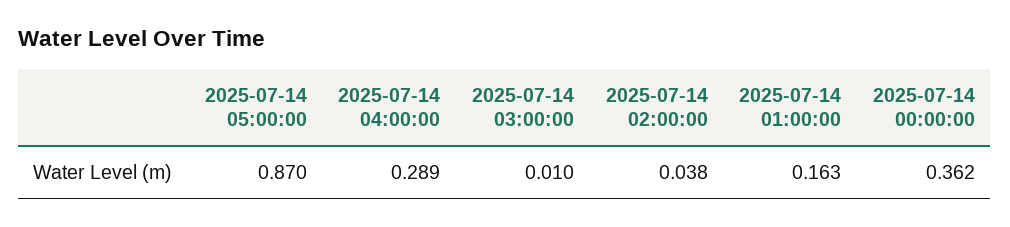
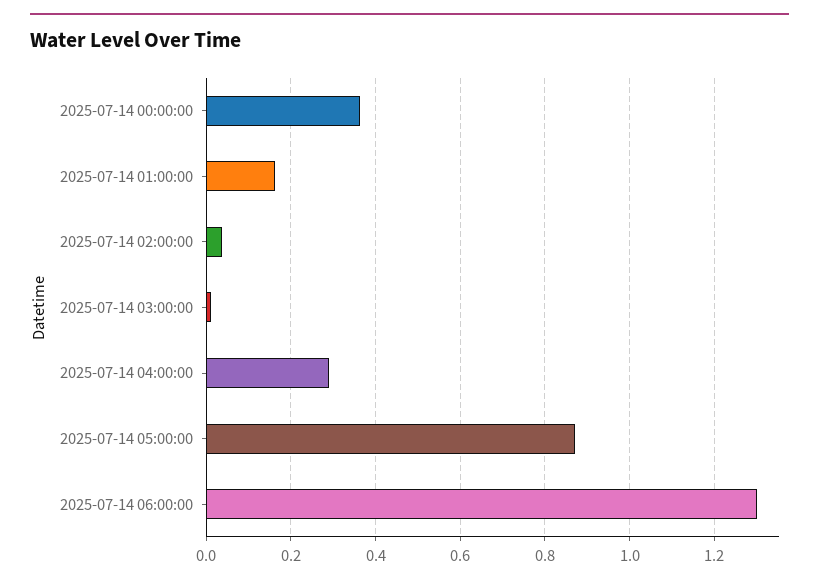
2025-07-14 06:00:00: none -> 1.3

